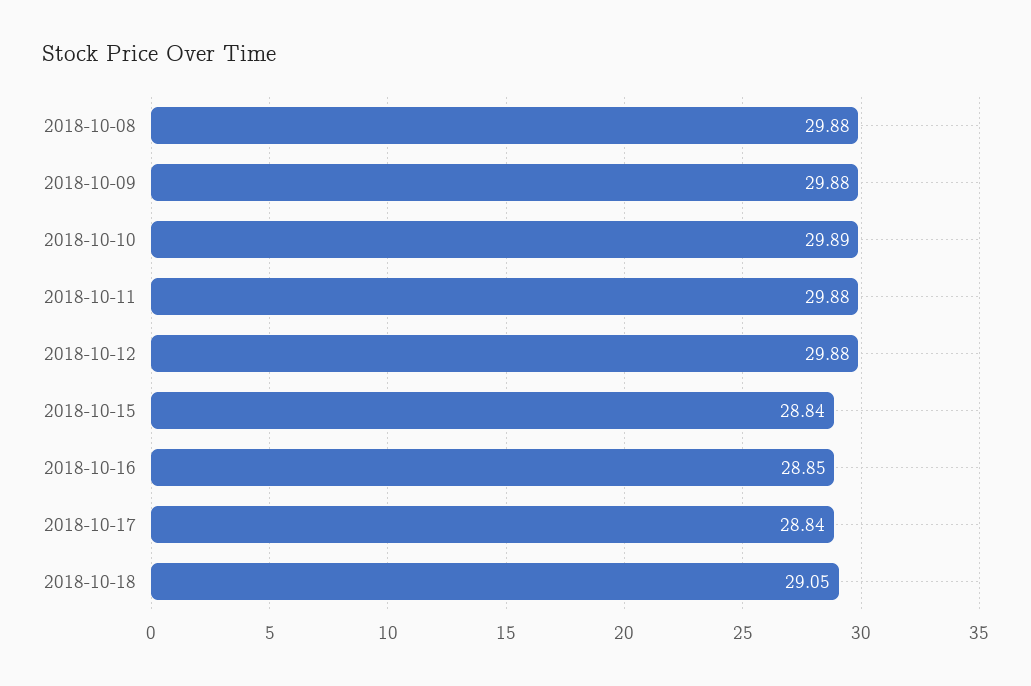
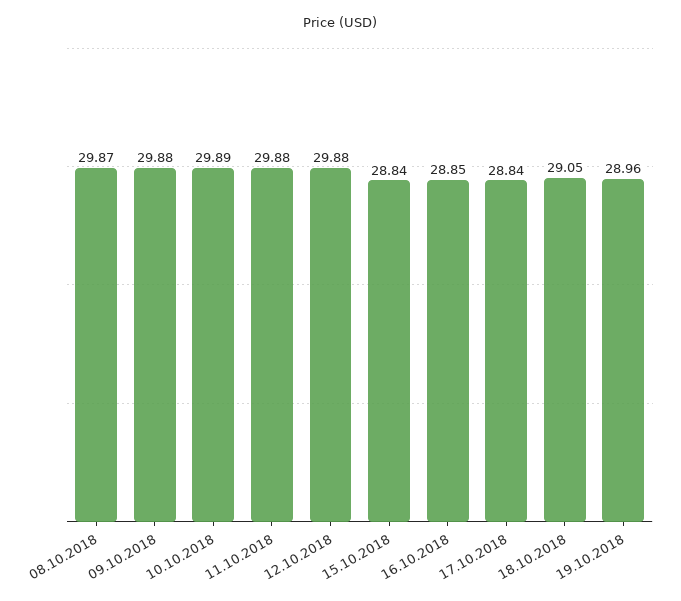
2018-10-08: 29.88 -> 29.87
19.10.2018: none -> 28.96

